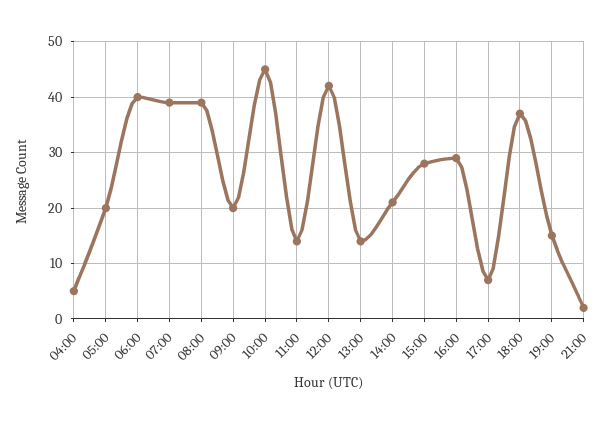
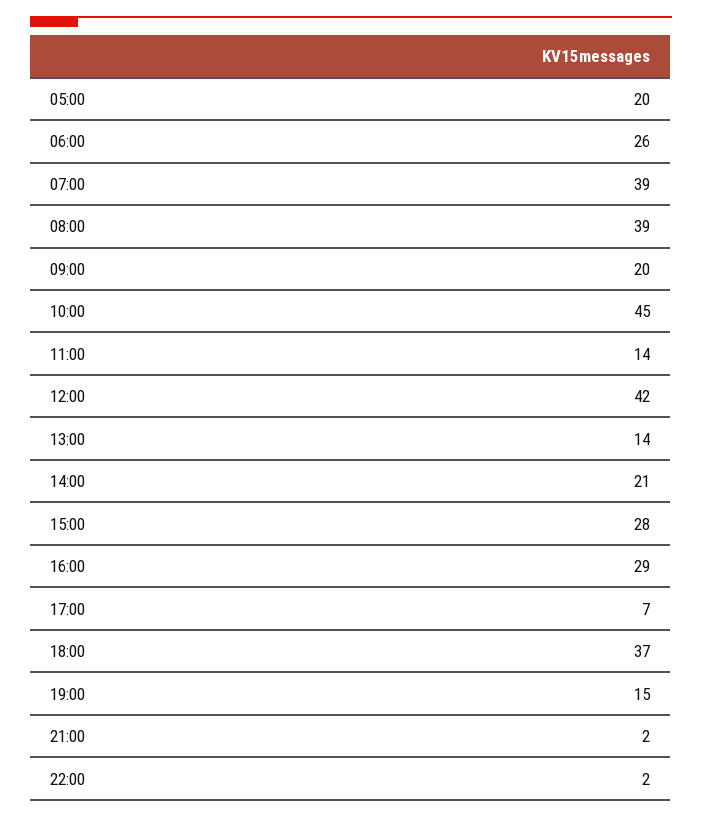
04:00: 5 -> none
06:00: 40 -> 26
22:00: none -> 2

